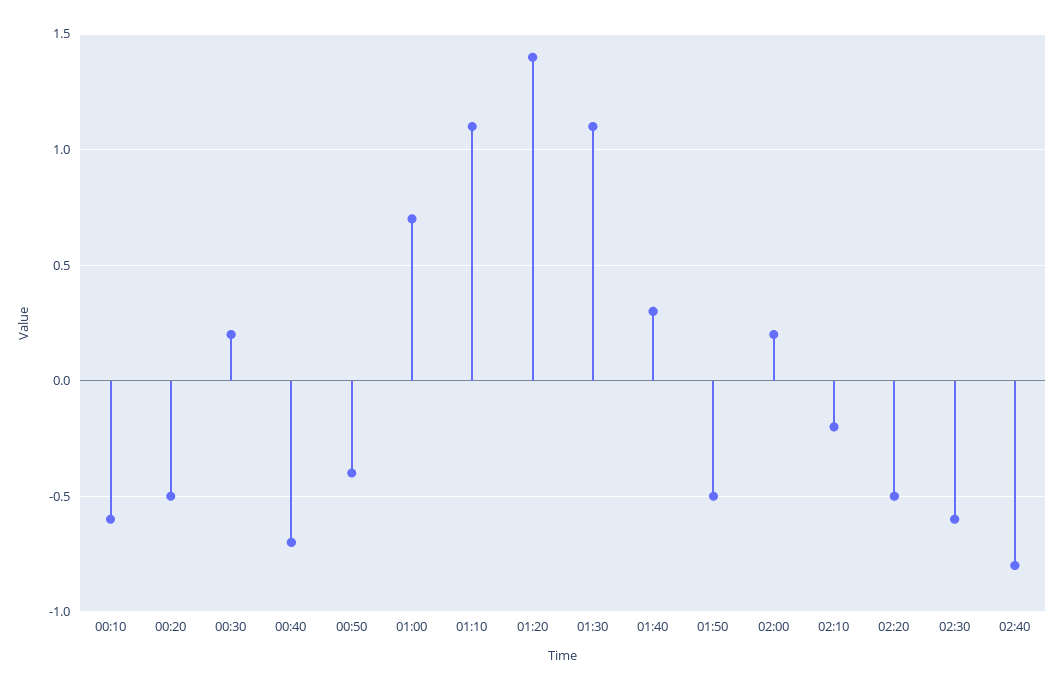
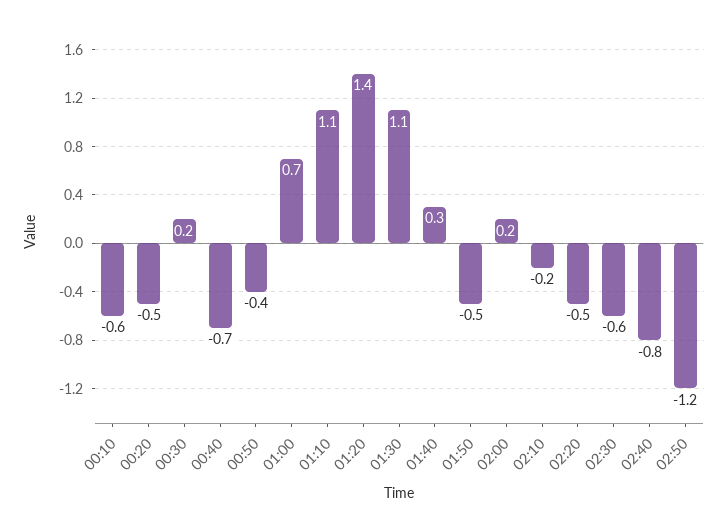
02:50: none -> -1.2

